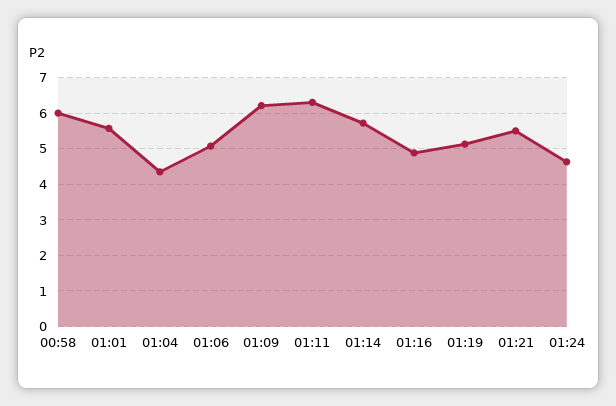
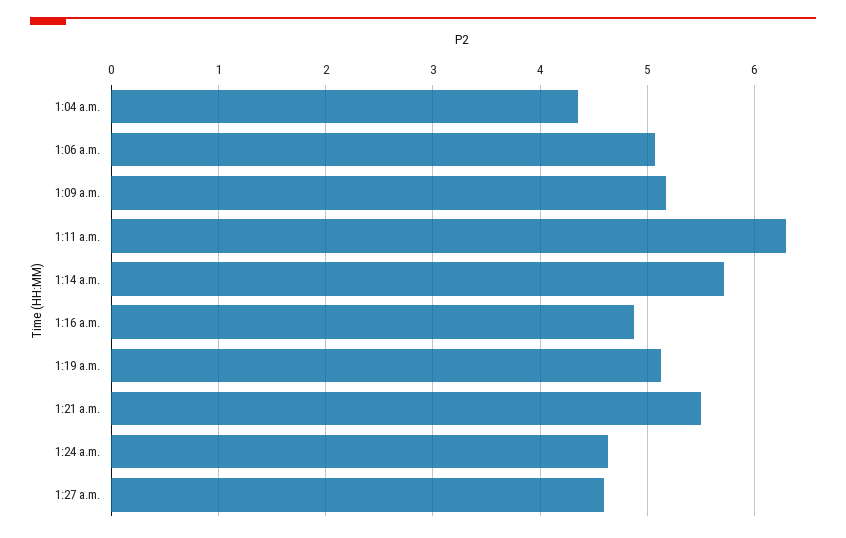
00:58: 6 -> none
01:01: 5.6 -> none
01:09: 6.2 -> 5.2
1:27 a.m.: none -> 4.6

